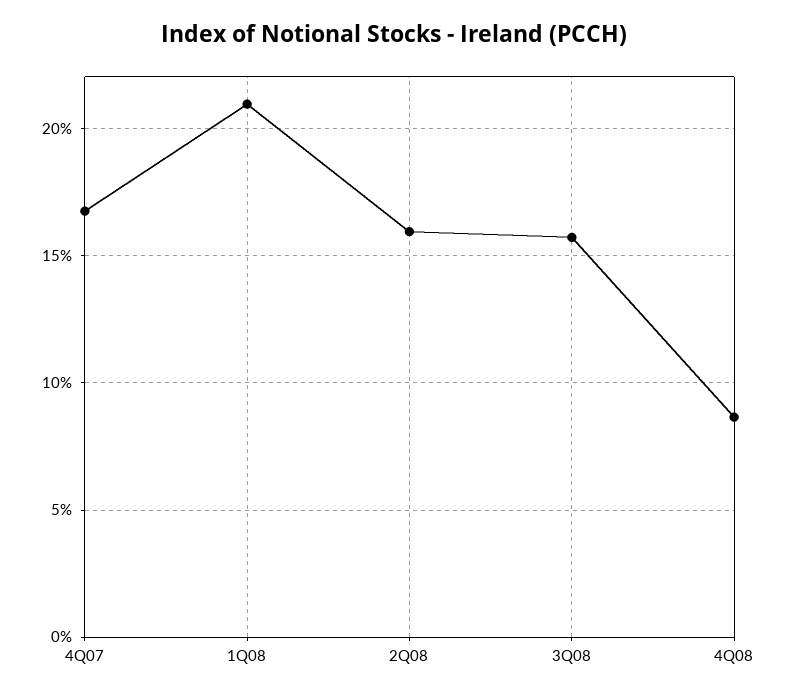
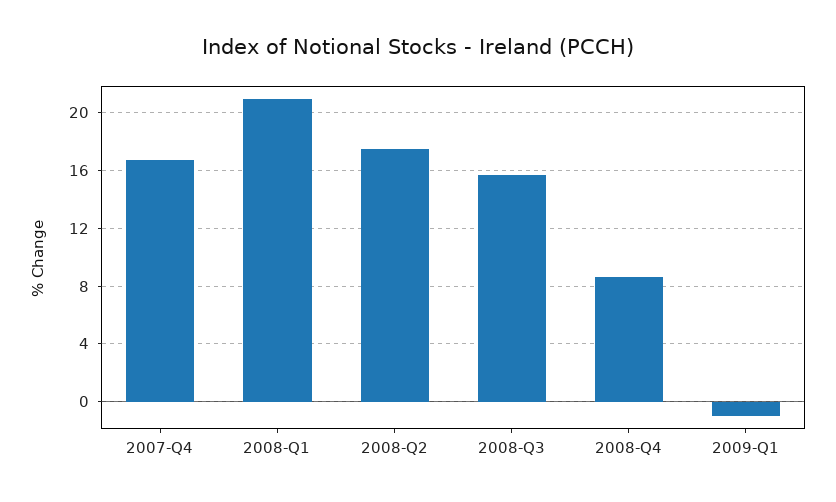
2Q08: 16 -> 17.5
2009-Q1: none -> -1

